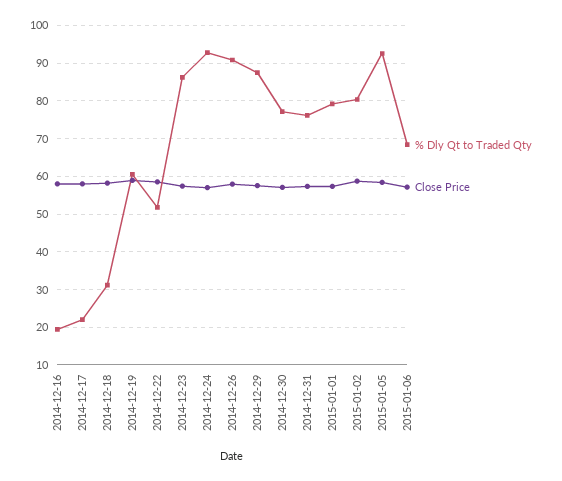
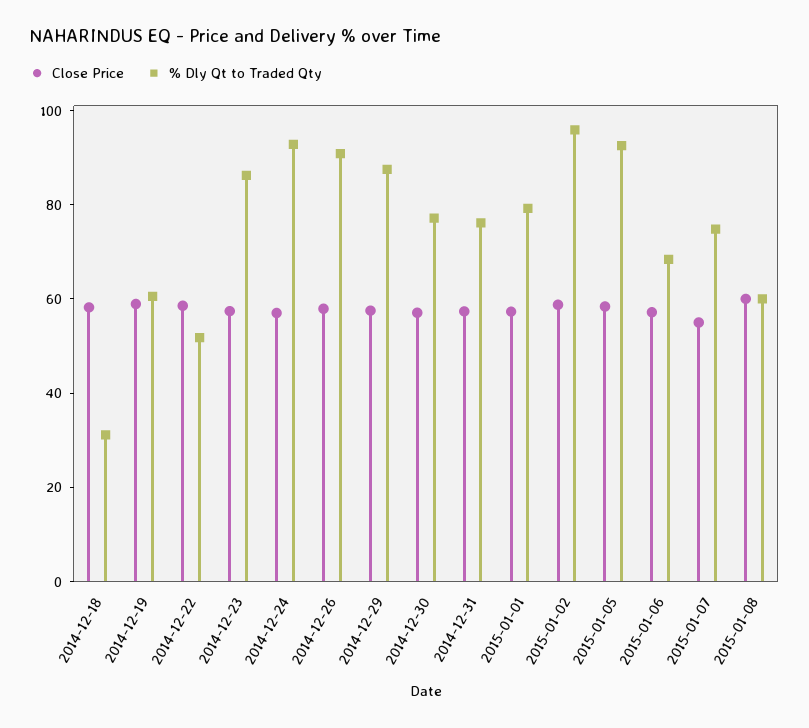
% Dly Qt to Traded Qty, 2014-12-16: 20 -> none
Close Price, 2014-12-16: 58 -> none
% Dly Qt to Traded Qty, 2014-12-17: 22 -> none
Close Price, 2014-12-17: 58 -> none
% Dly Qt to Traded Qty, 2015-01-02: 80 -> 95
Close Price, 2015-01-07: none -> 55
% Dly Qt to Traded Qty, 2015-01-07: none -> 75
Close Price, 2015-01-08: none -> 60
% Dly Qt to Traded Qty, 2015-01-08: none -> 60

